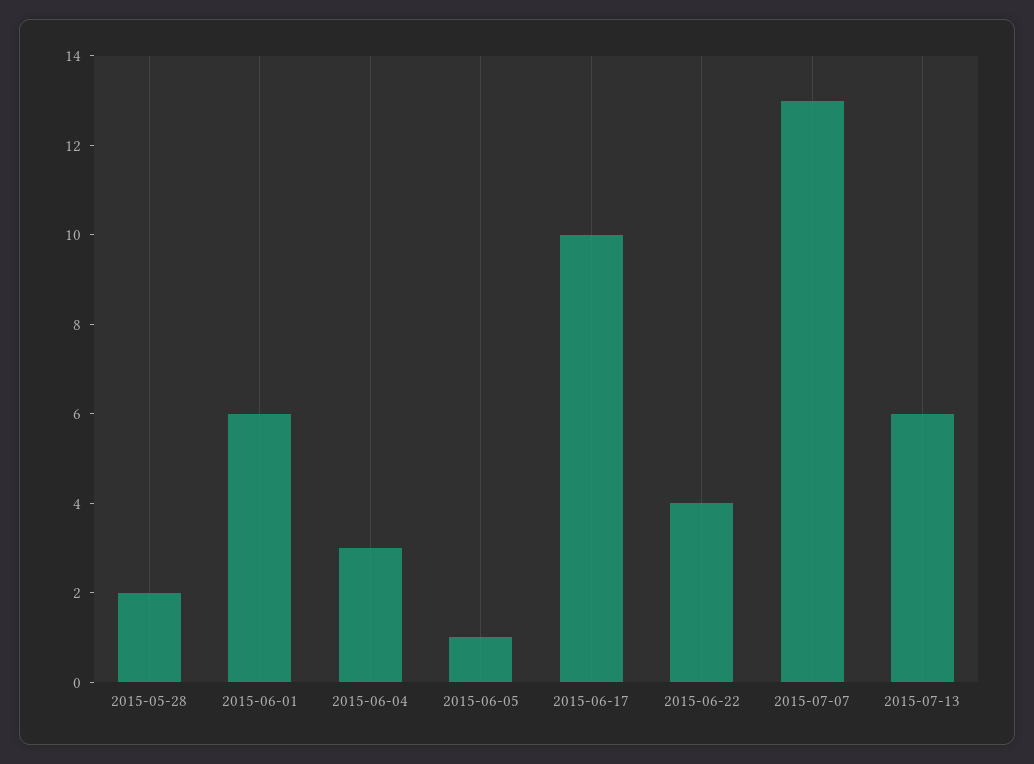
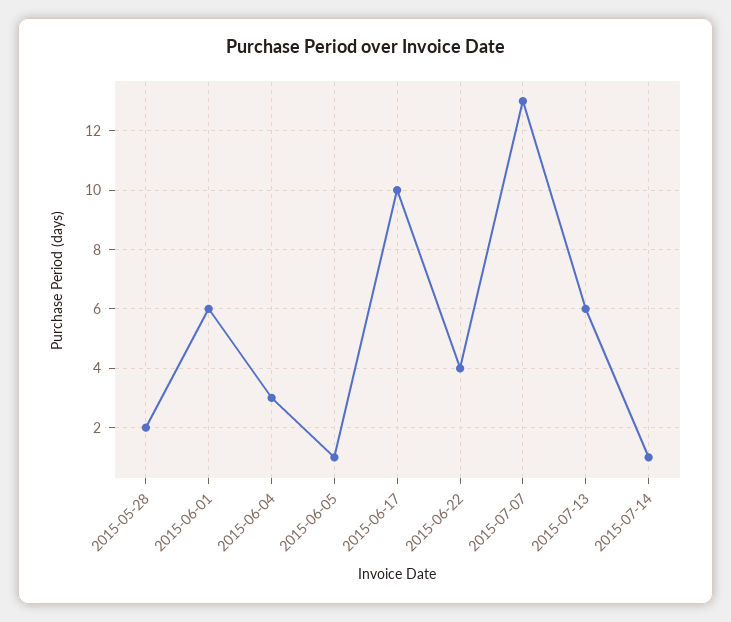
2015-07-14: none -> 1

